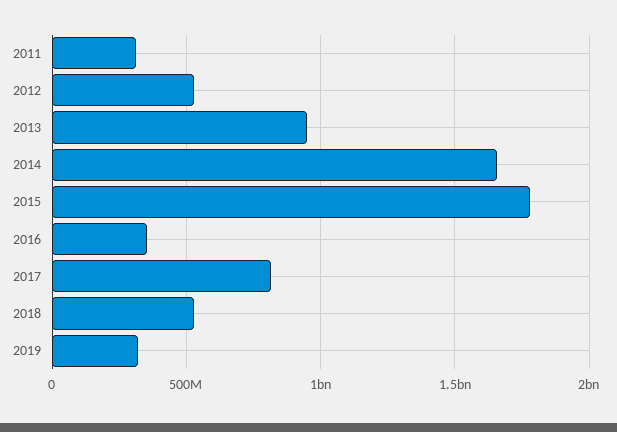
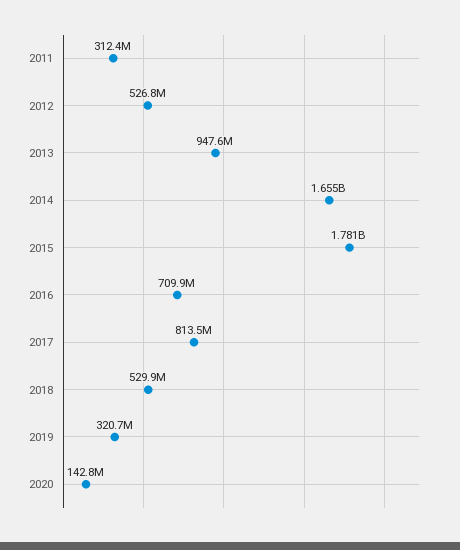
2016: 350000000 -> 709900000
2020: none -> 142800000

